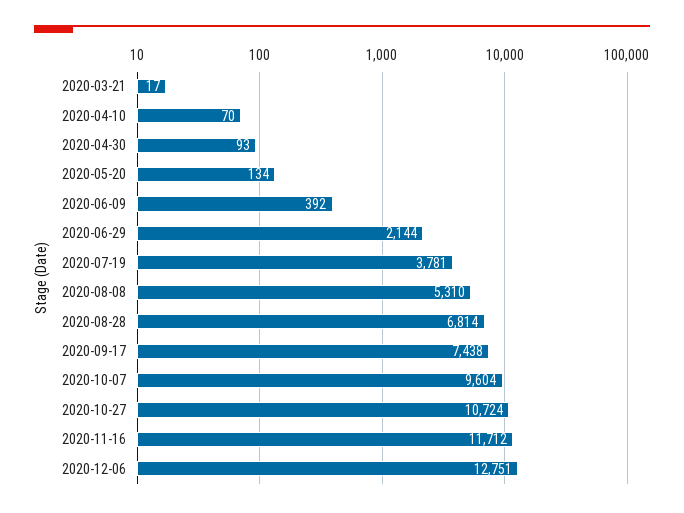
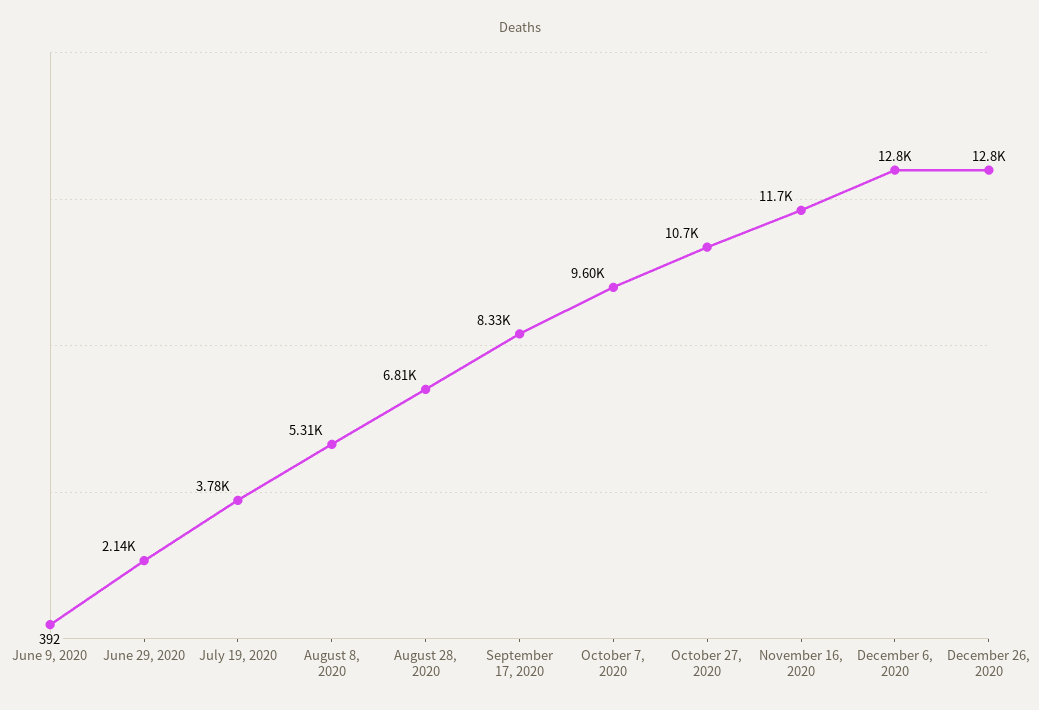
2020-03-21: 17 -> none
2020-04-10: 70 -> none
2020-04-30: 93 -> none
2020-05-20: 134 -> none
2020-09-17: 7438 -> 8330
December 26, 2020: none -> 12800

